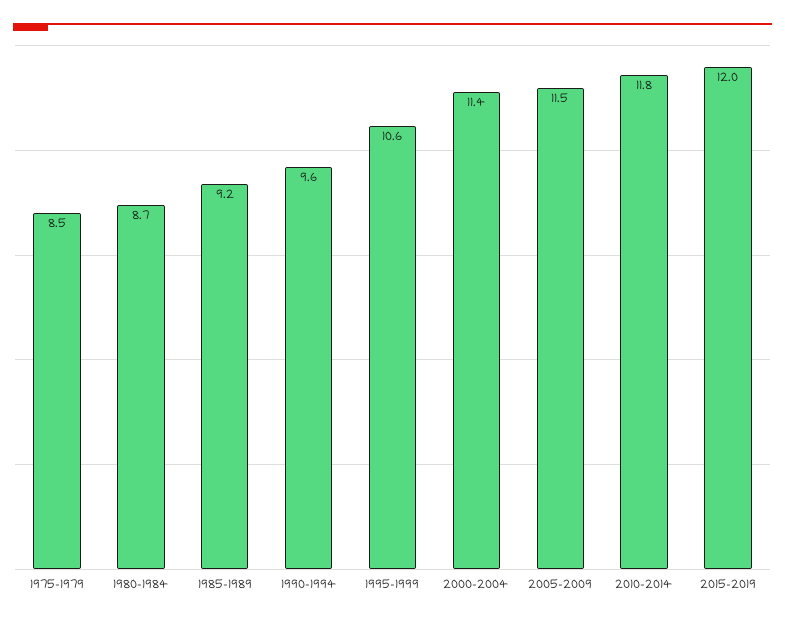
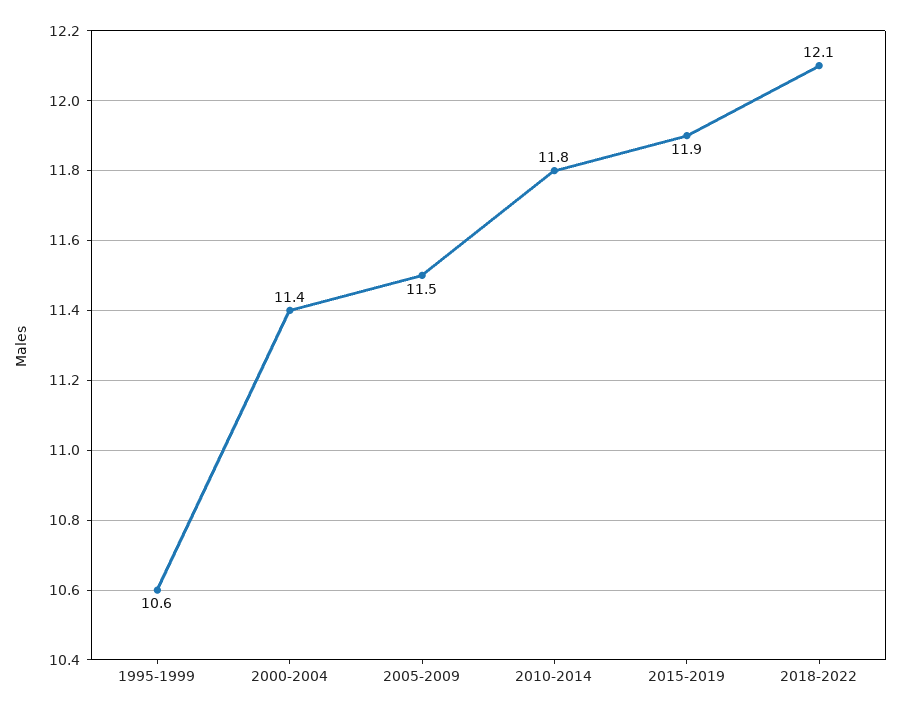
1975-1979: 8.5 -> none
1980-1984: 8.7 -> none
1985-1989: 9.2 -> none
1990-1994: 9.6 -> none
2015-2019: 12 -> 11.9
2018-2022: none -> 12.1

